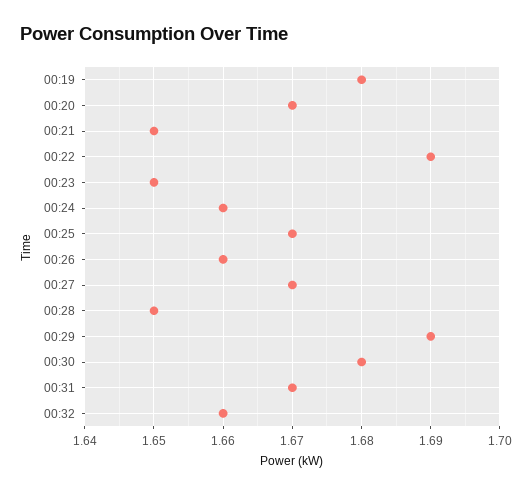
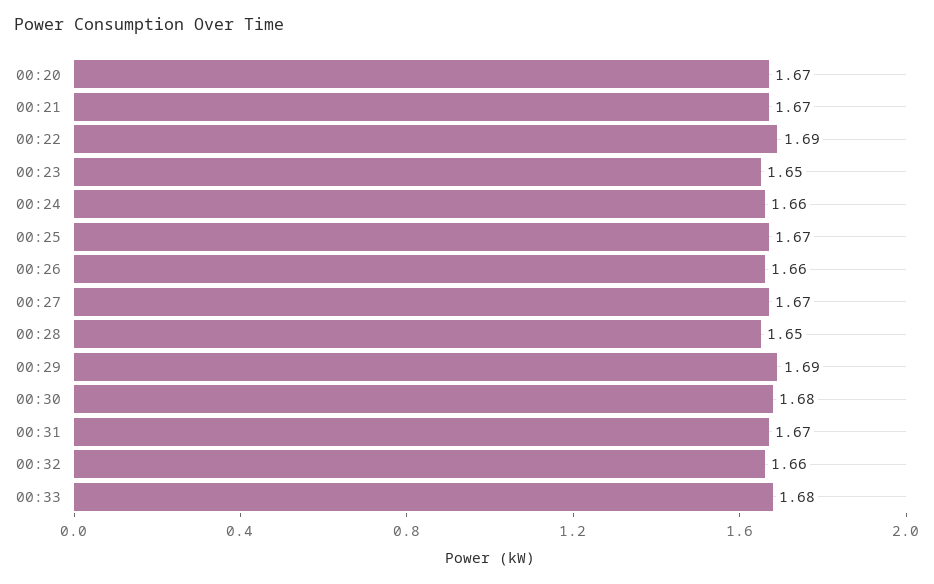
00:19: 1.68 -> none
00:21: 1.65 -> 1.67
00:33: none -> 1.68

